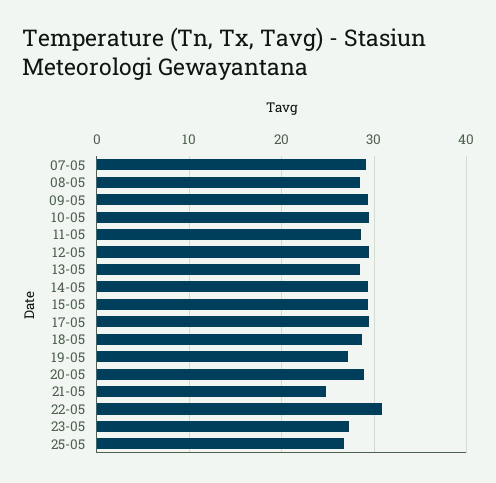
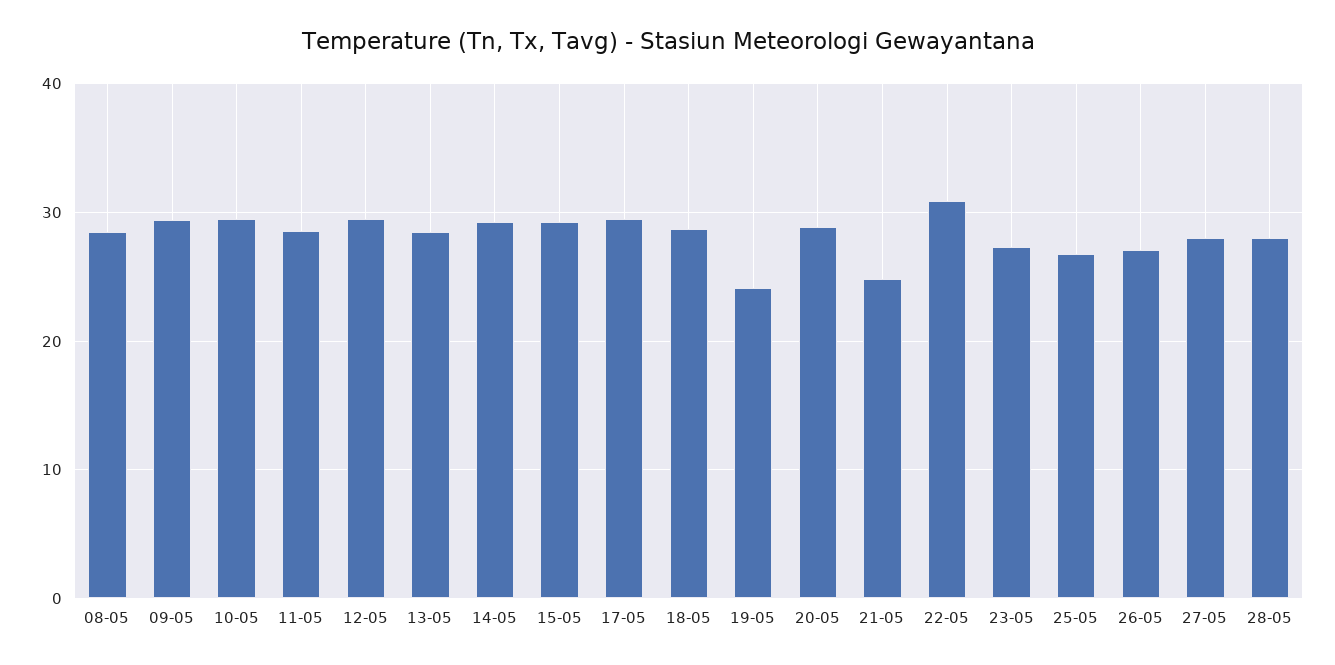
07-05: 29 -> none
19-05: 27 -> 24
26-05: none -> 27
27-05: none -> 28
28-05: none -> 28

